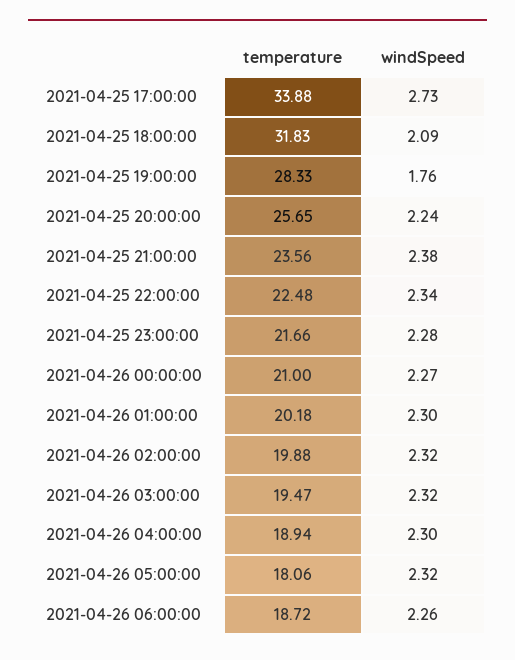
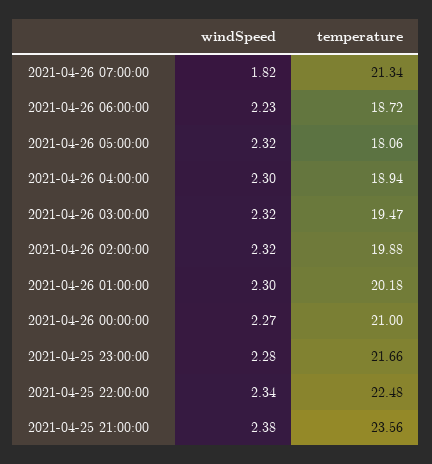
temperature, 2021-04-25 17:00:00: 33.88 -> none
windSpeed, 2021-04-25 17:00:00: 2.73 -> none
temperature, 2021-04-25 18:00:00: 31.83 -> none
windSpeed, 2021-04-25 18:00:00: 2.09 -> none
temperature, 2021-04-25 19:00:00: 28.33 -> none
windSpeed, 2021-04-25 19:00:00: 1.76 -> none
temperature, 2021-04-25 20:00:00: 25.65 -> none
windSpeed, 2021-04-25 20:00:00: 2.24 -> none
windSpeed, 2021-04-26 06:00:00: 2.26 -> 2.23
windSpeed, 2021-04-26 07:00:00: none -> 1.82
temperature, 2021-04-26 07:00:00: none -> 21.34

